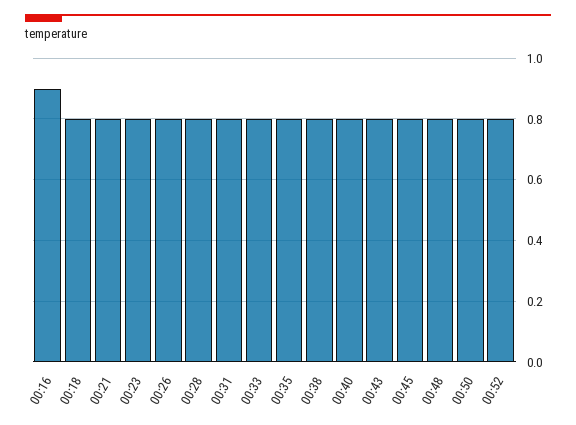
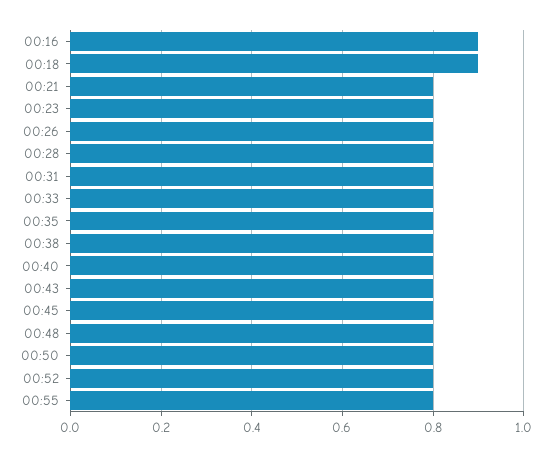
00:18: 0.8 -> 0.9
00:55: none -> 0.8

